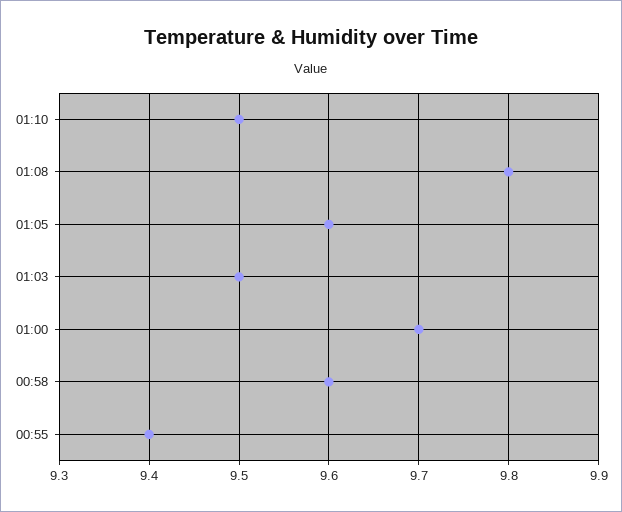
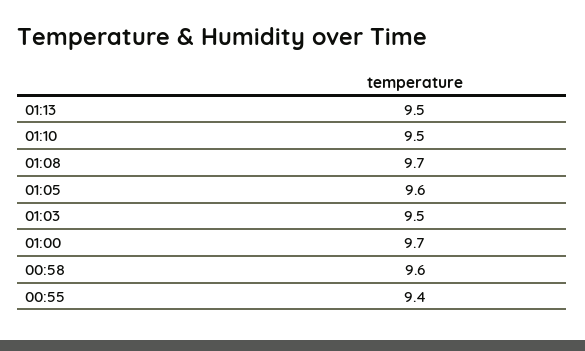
01:08: 9.8 -> 9.7
01:13: none -> 9.5

